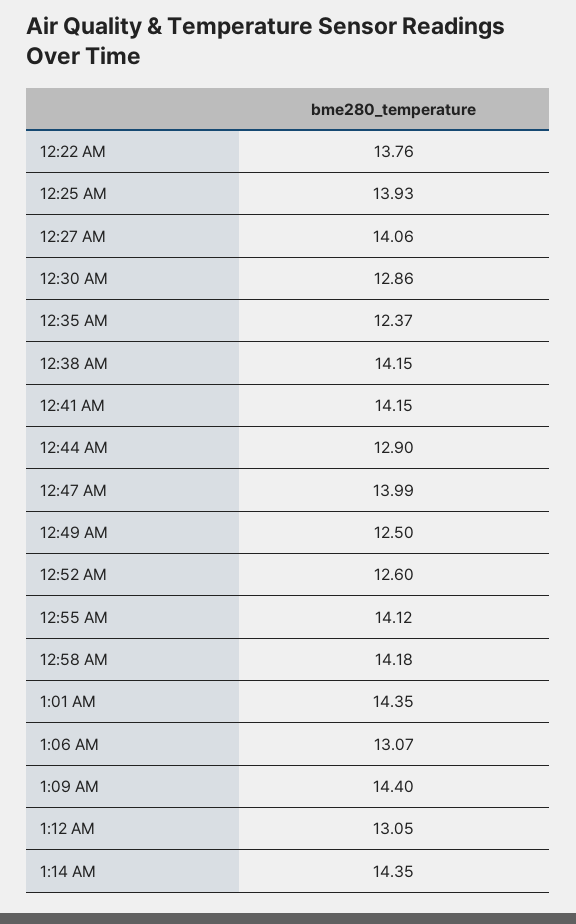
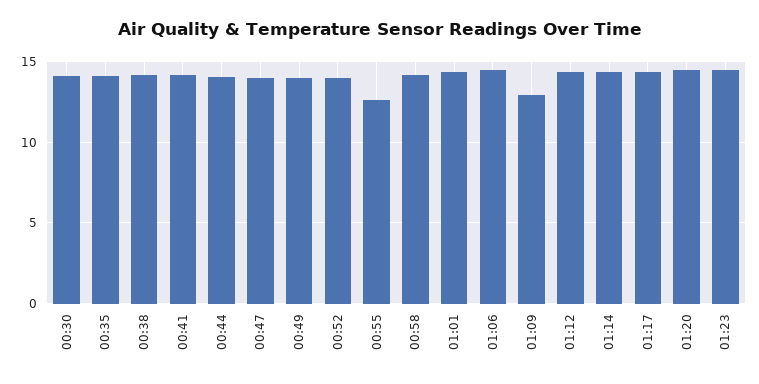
12:22 AM: 13.76 -> none
12:25 AM: 13.93 -> none
12:27 AM: 14.06 -> none
12:30 AM: 12.86 -> 14
12:35 AM: 12.37 -> 14
12:44 AM: 12.9 -> 14
12:49 AM: 12.5 -> 14
12:52 AM: 12.6 -> 14
12:55 AM: 14.12 -> 12.5
1:06 AM: 13.07 -> 14.5
1:09 AM: 14.4 -> 13
1:12 AM: 13.05 -> 14.5
01:17: none -> 14.5
01:20: none -> 14.5
01:23: none -> 14.5

